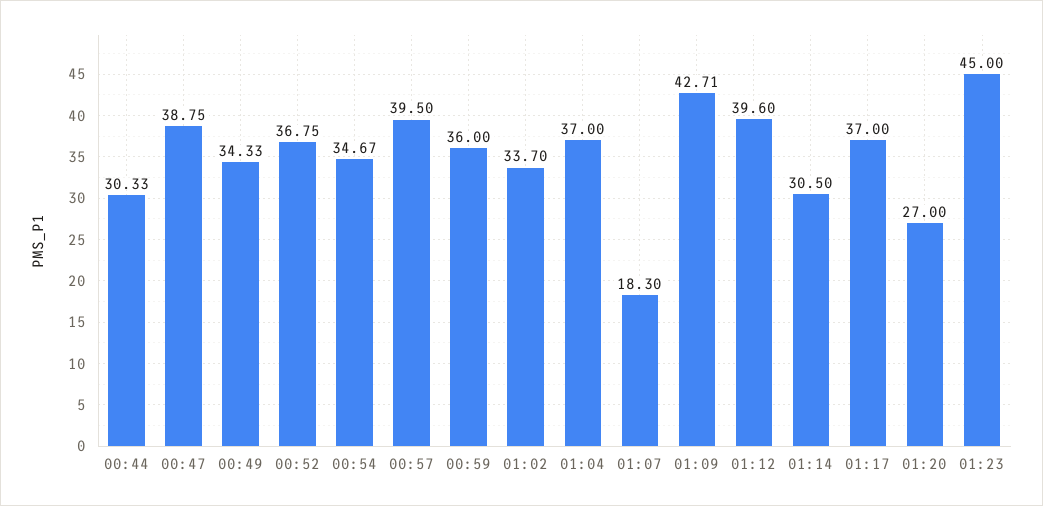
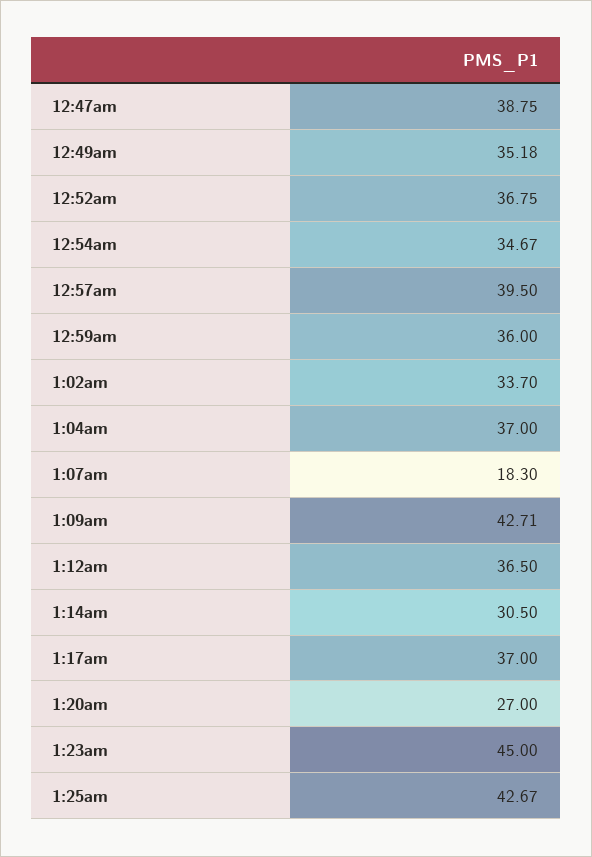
00:44: 30.33 -> none
00:49: 34.33 -> 35.18
01:12: 39.6 -> 36.5
1:25am: none -> 42.67

